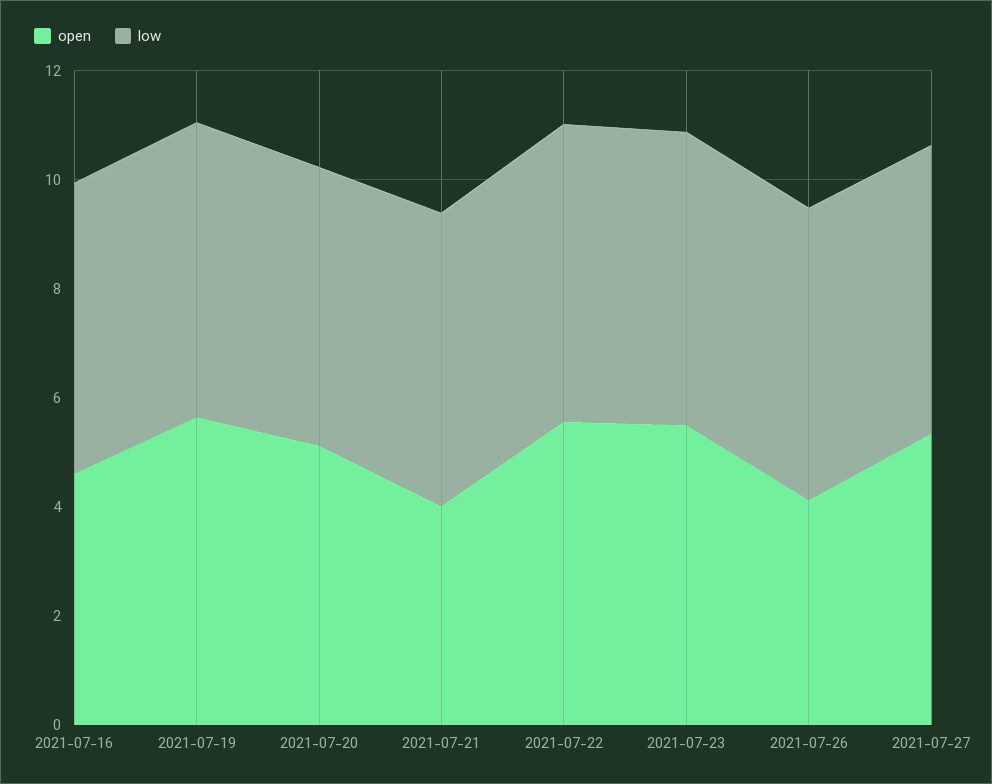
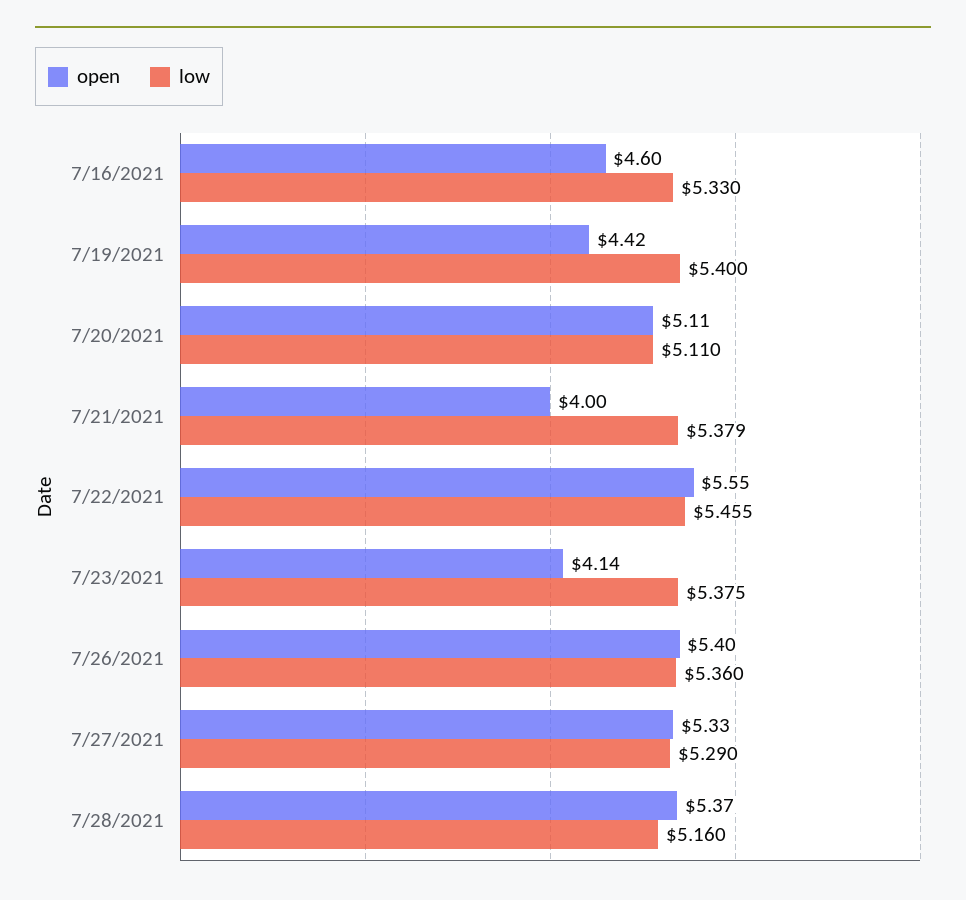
open, 2021-07-19: 5.5 -> 4.42
open, 2021-07-23: 5.5 -> 4.14
open, 2021-07-26: 4 -> 5.4
open, 7/28/2021: none -> 5.37
low, 7/28/2021: none -> 5.16

